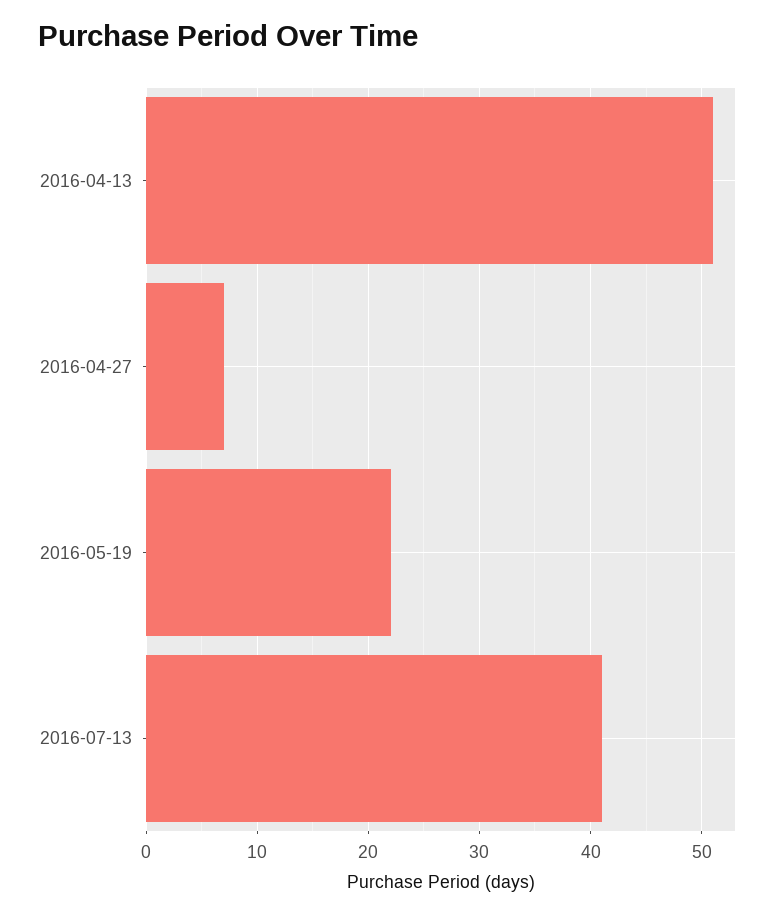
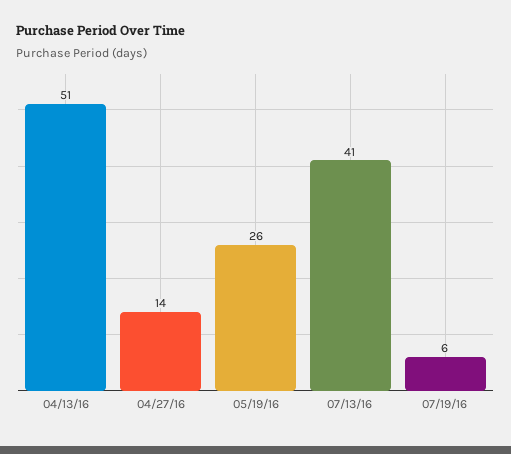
2016-04-27: 7 -> 14
2016-05-19: 22 -> 26
07/19/16: none -> 6

